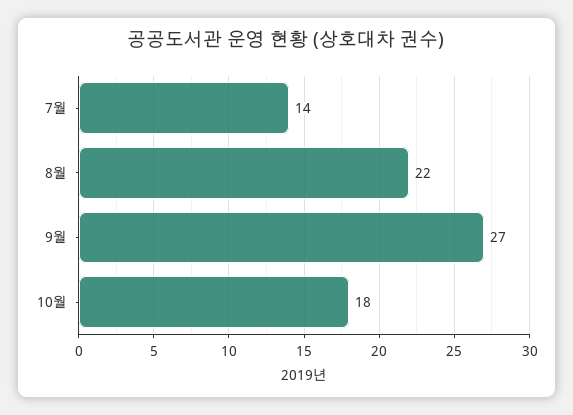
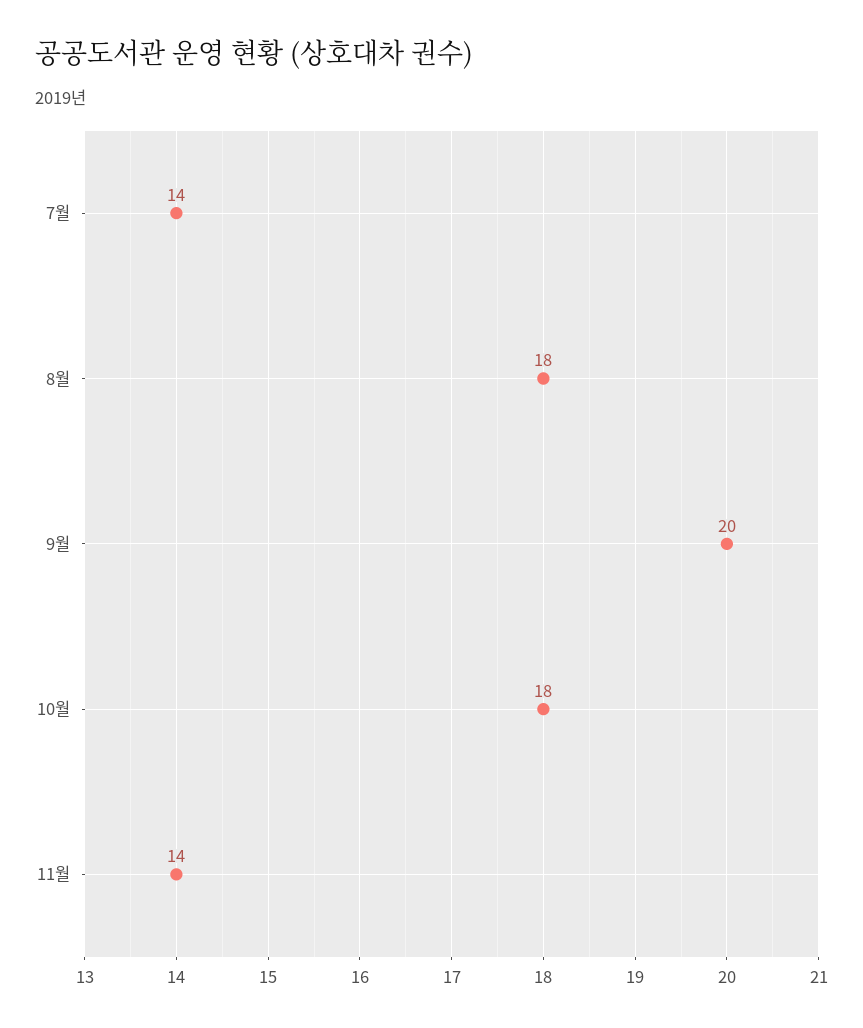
8월: 22 -> 18
9월: 27 -> 20
11월: none -> 14

